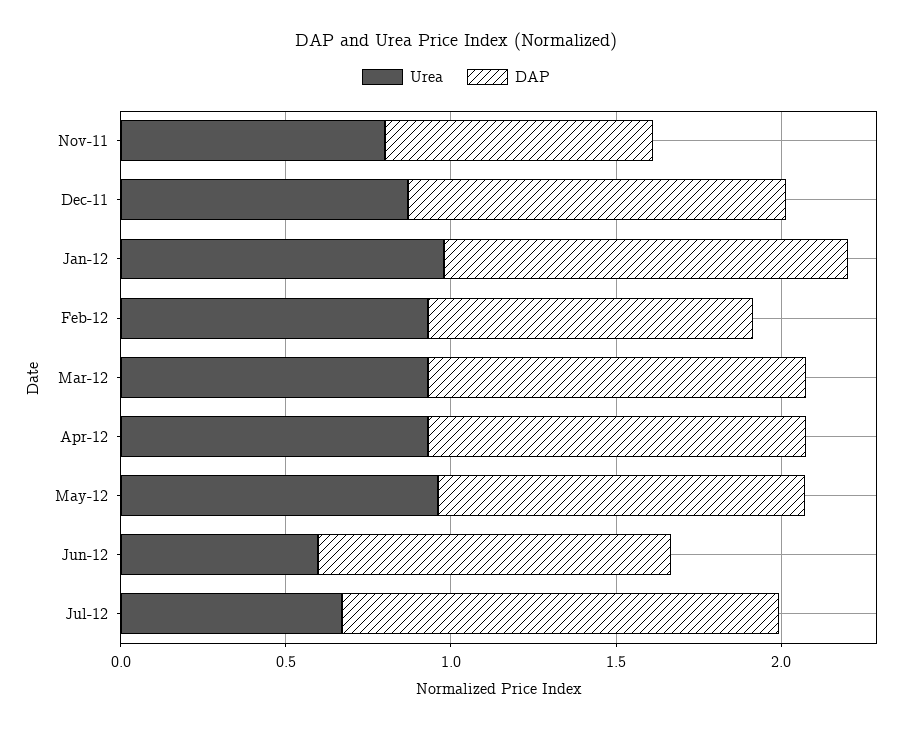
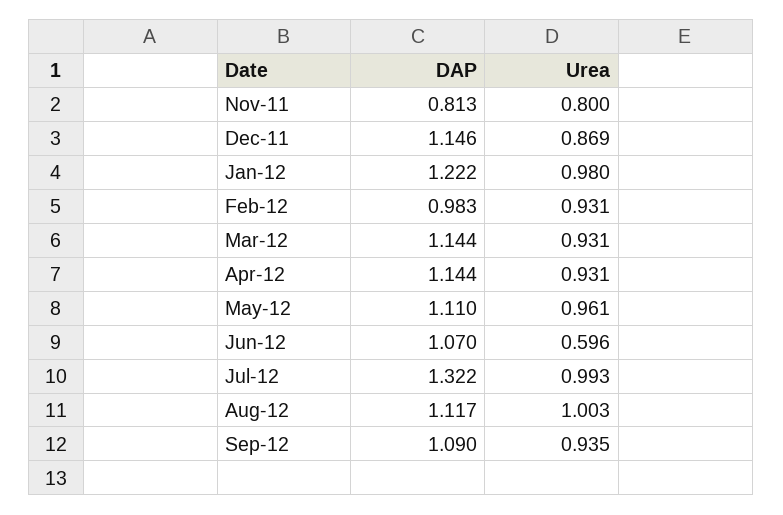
Urea, Jul-12: 0.7 -> 0.993
DAP, Aug-12: none -> 1.117
Urea, Aug-12: none -> 1.003
DAP, Sep-12: none -> 1.09
Urea, Sep-12: none -> 0.935

